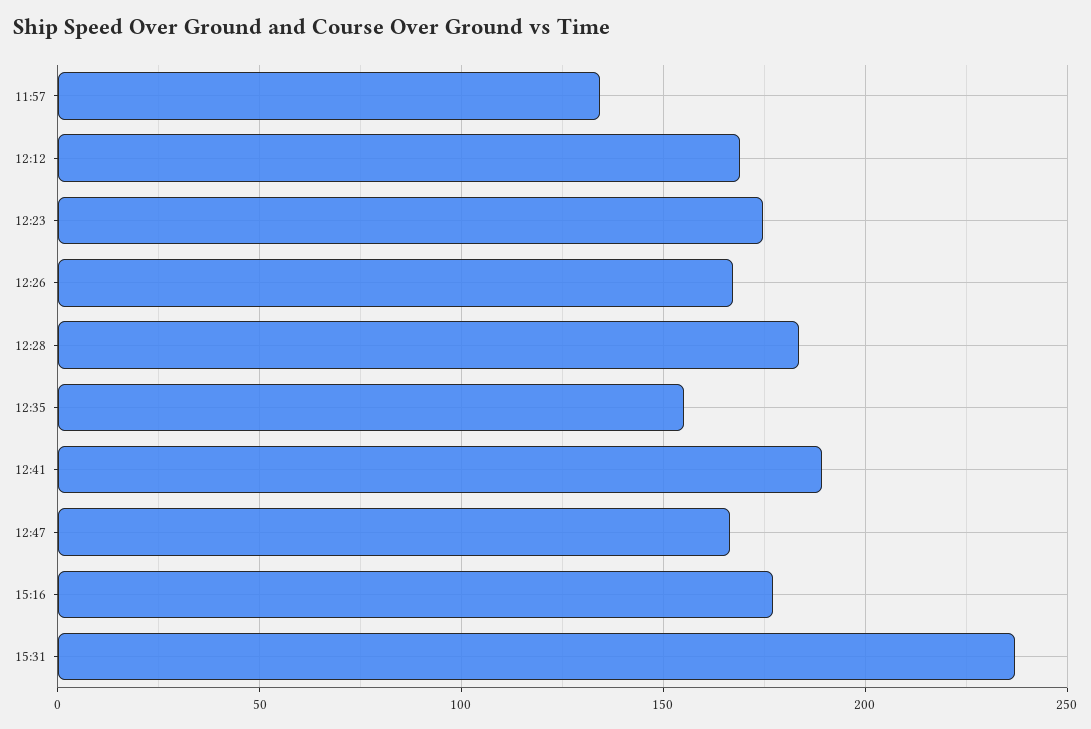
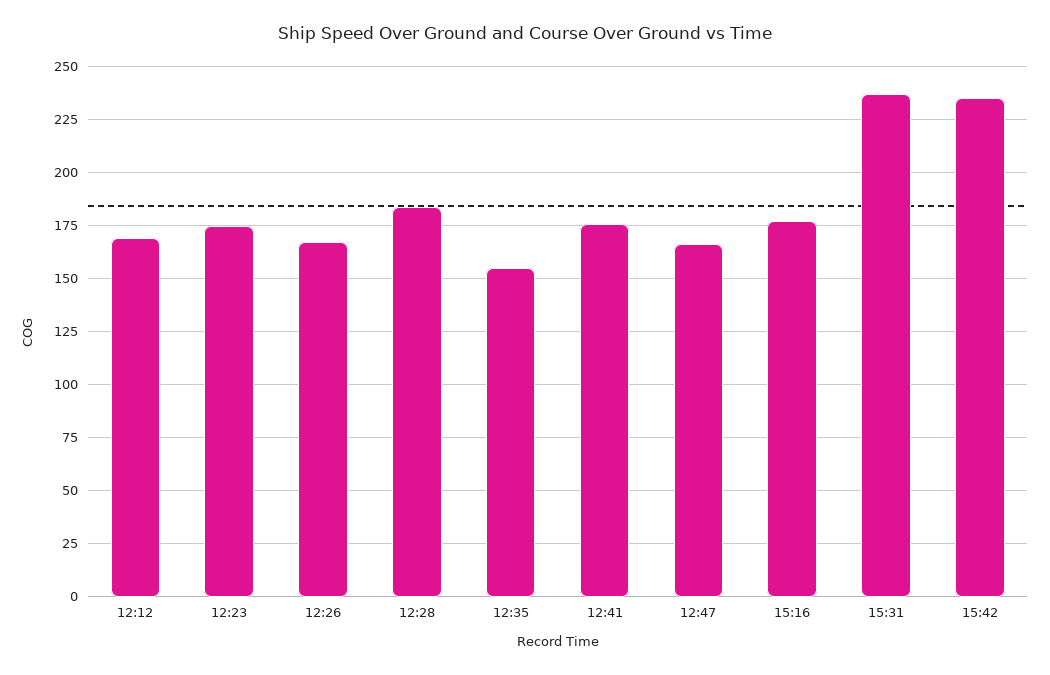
11:57: 135 -> none
12:41: 190 -> 175
15:42: none -> 235

